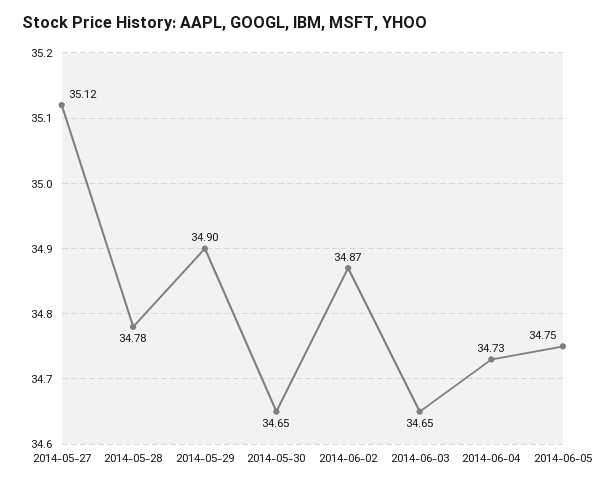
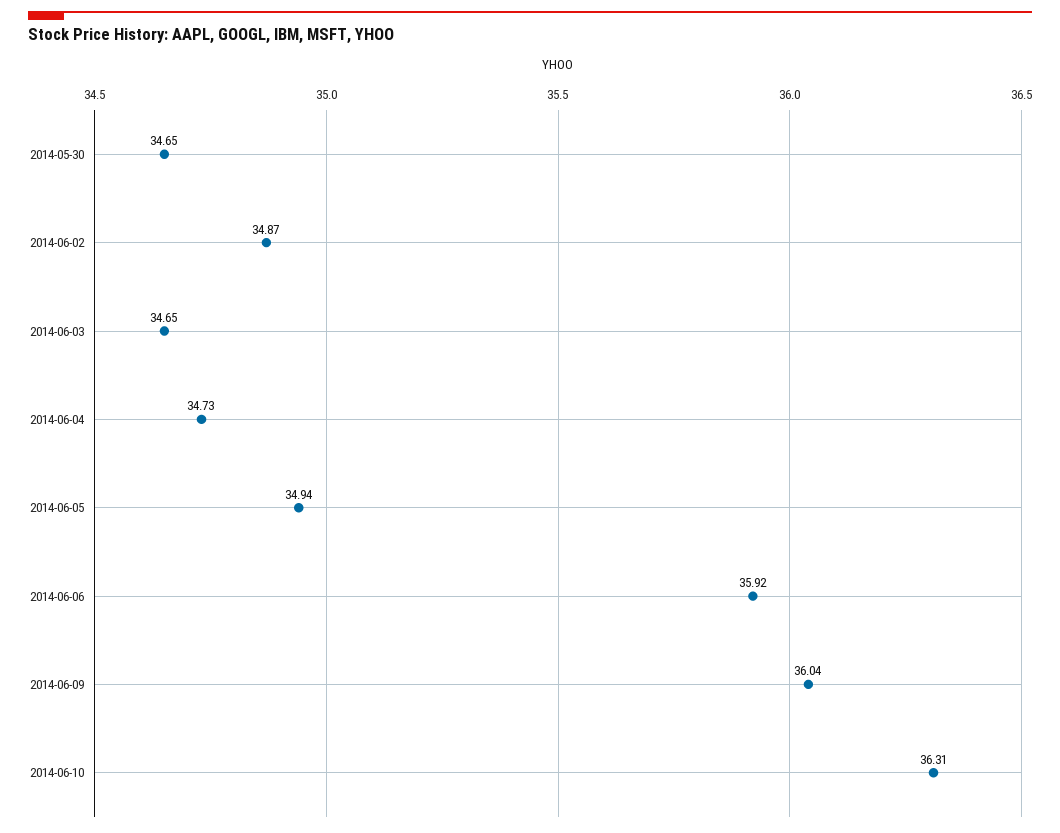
2014-05-27: 35.12 -> none
2014-05-28: 34.78 -> none
2014-05-29: 34.9 -> none
2014-06-05: 34.75 -> 34.94
2014-06-06: none -> 35.92
2014-06-09: none -> 36.04
2014-06-10: none -> 36.31

